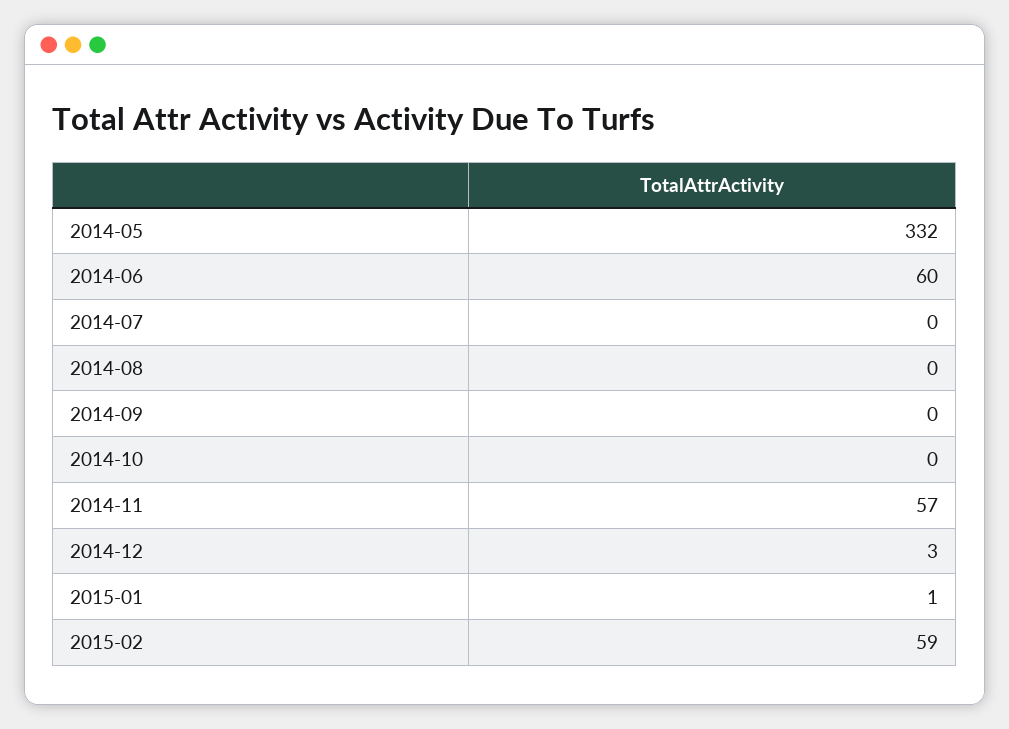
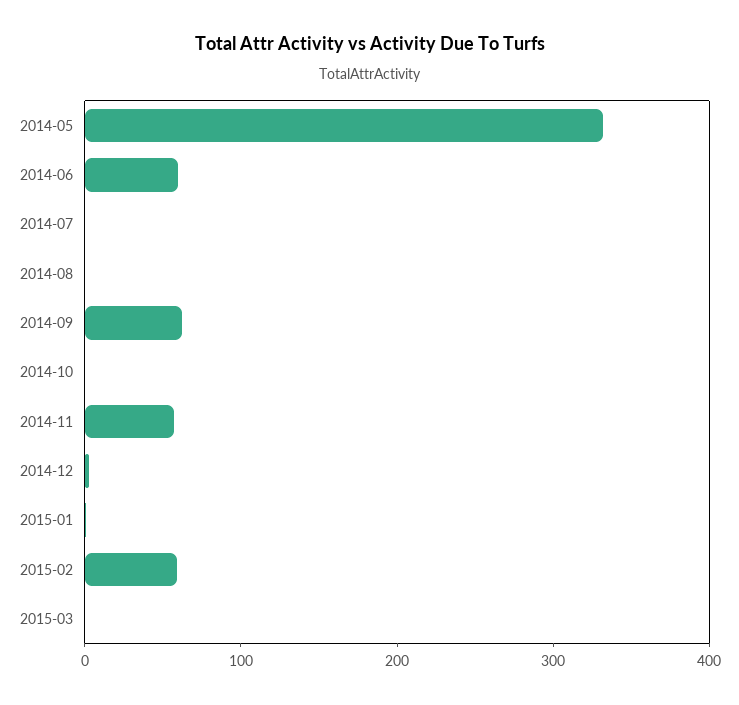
2014-09: 0 -> 60
2015-03: none -> 0

